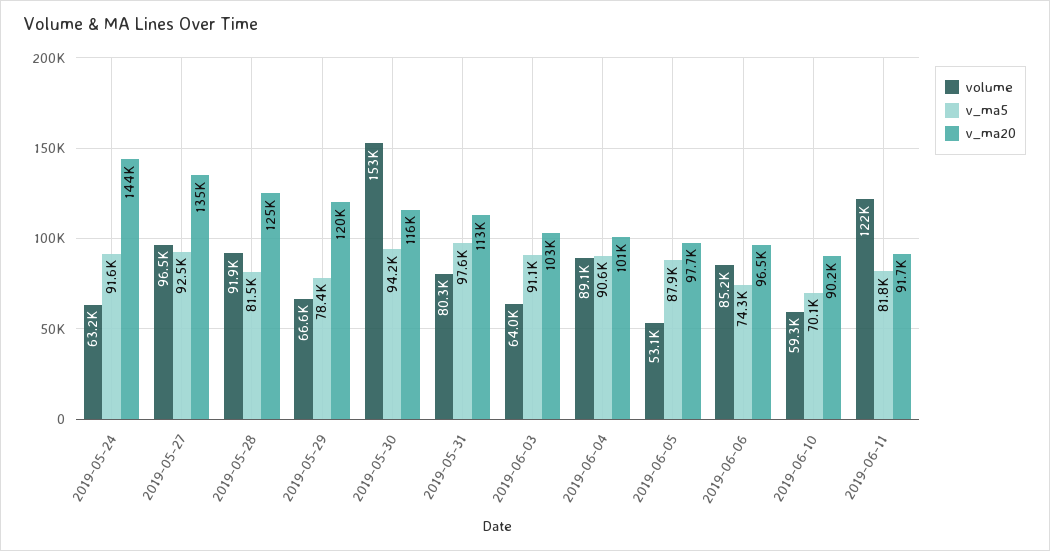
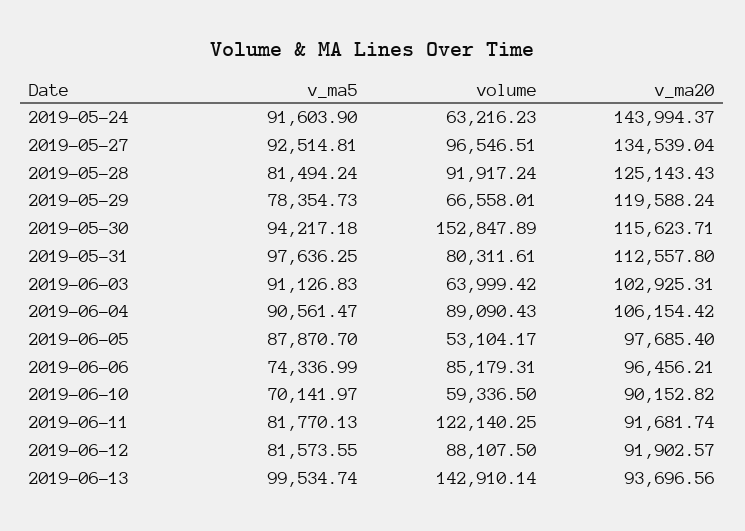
v_ma20, 2019-06-04: 101000 -> 106154.42
v_ma5, 2019-06-12: none -> 81573.55
volume, 2019-06-12: none -> 88107.5
v_ma20, 2019-06-12: none -> 91902.57
v_ma5, 2019-06-13: none -> 99534.74
volume, 2019-06-13: none -> 142910.14
v_ma20, 2019-06-13: none -> 93696.56

